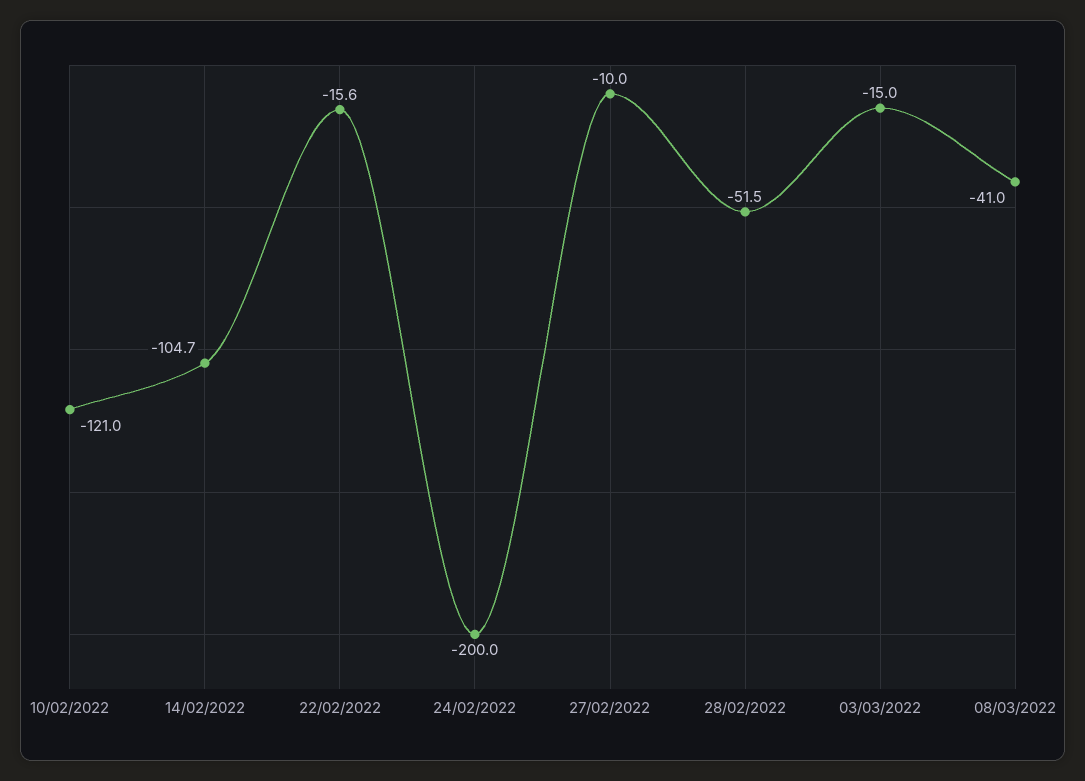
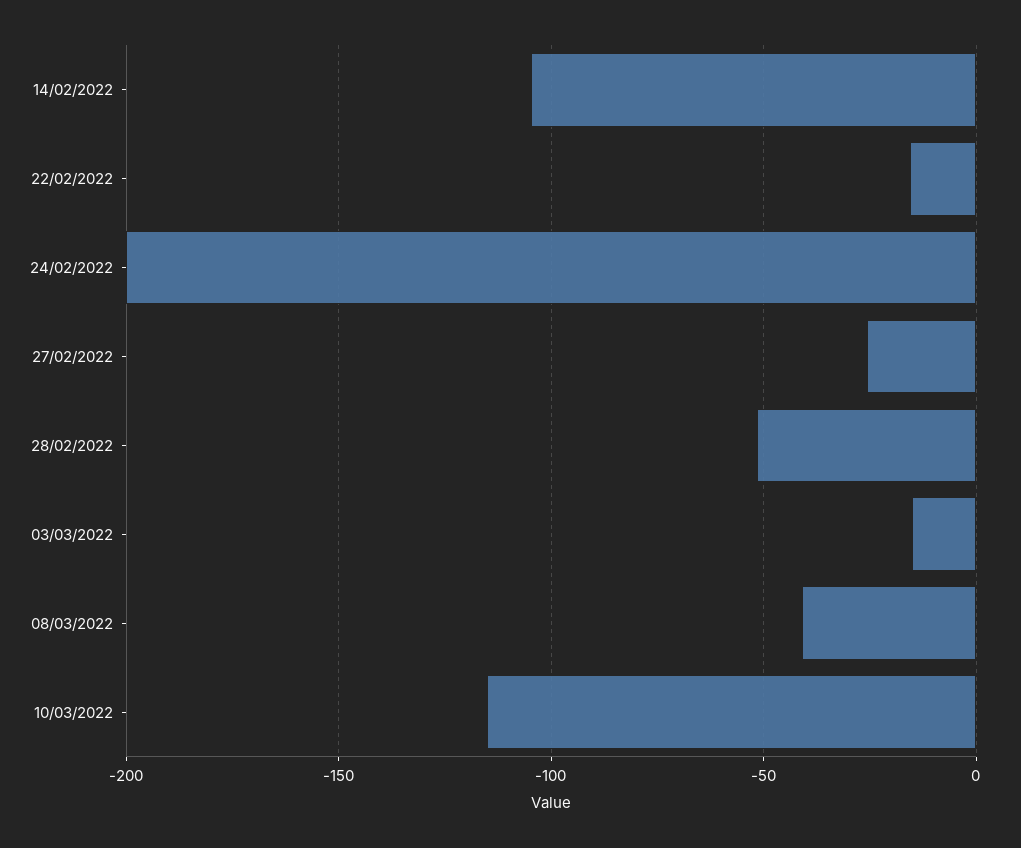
10/02/2022: -121 -> none
27/02/2022: -10 -> -25
10/03/2022: none -> -115

